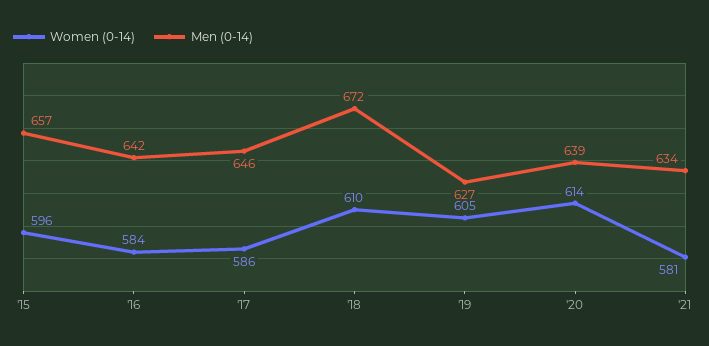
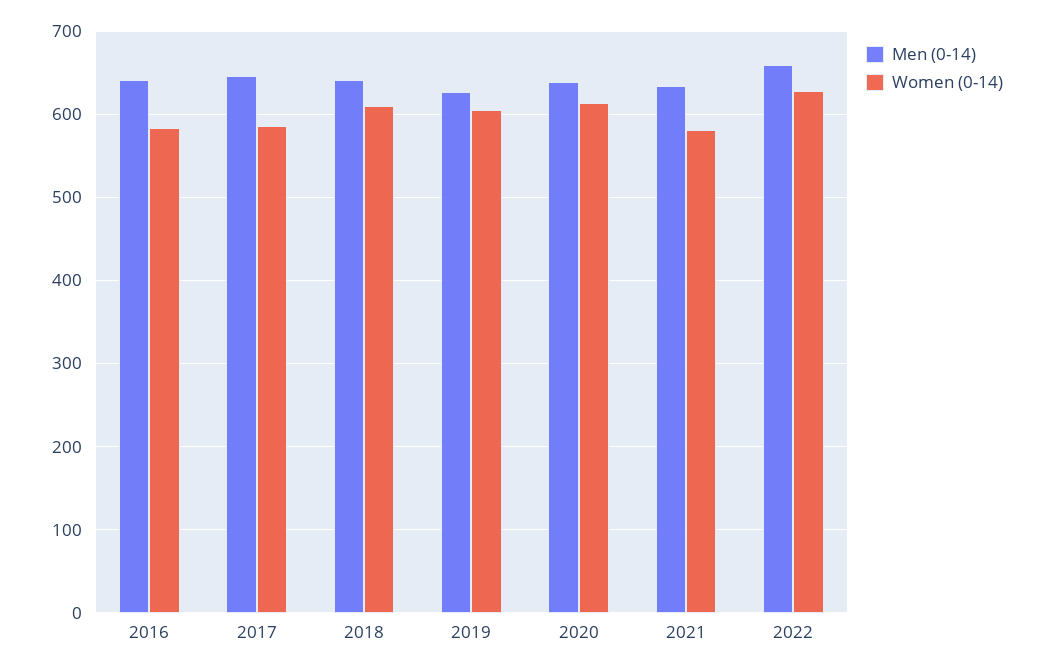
Women (0-14), '15: 596 -> none
Men (0-14), '15: 657 -> none
Men (0-14), '18: 672 -> 640
Men (0-14), 2022: none -> 660
Women (0-14), 2022: none -> 630

